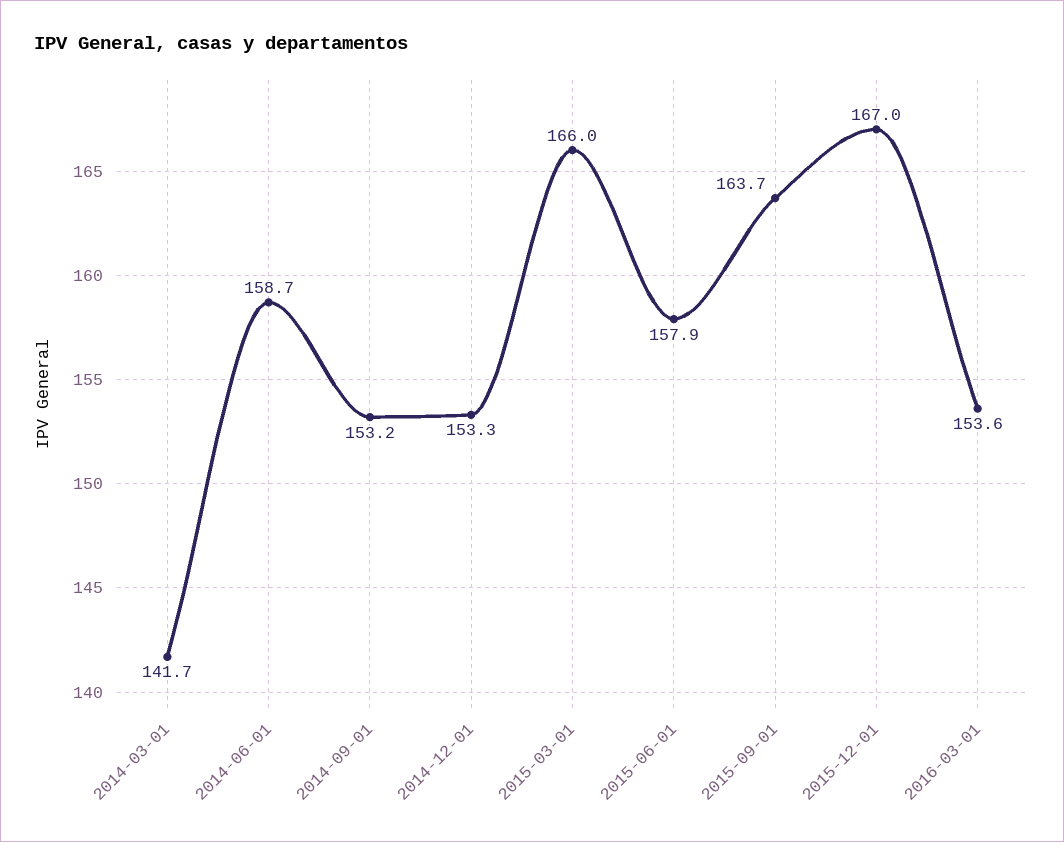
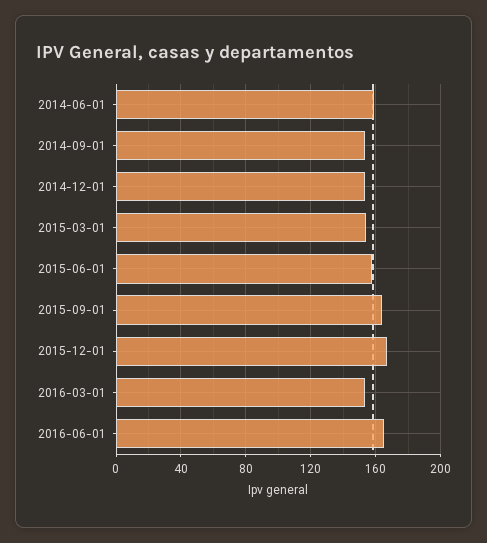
2014-03-01: 141.7 -> none
2015-03-01: 166 -> 155
2016-06-01: none -> 165

